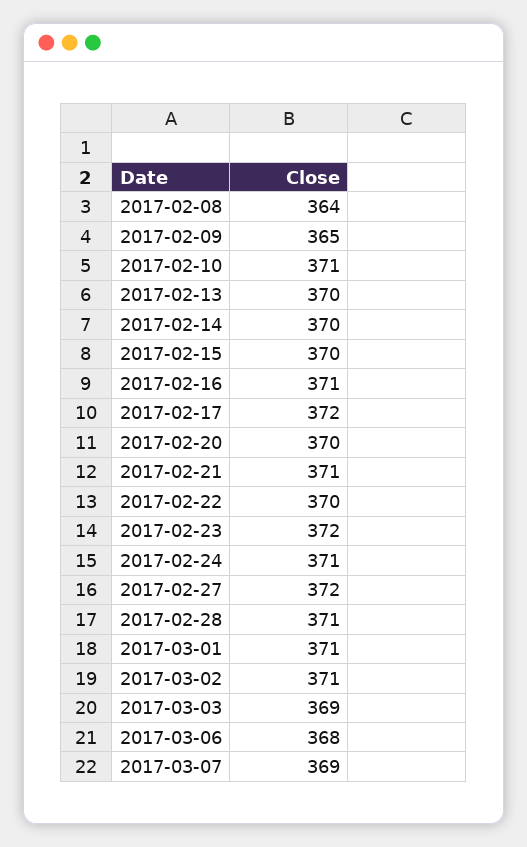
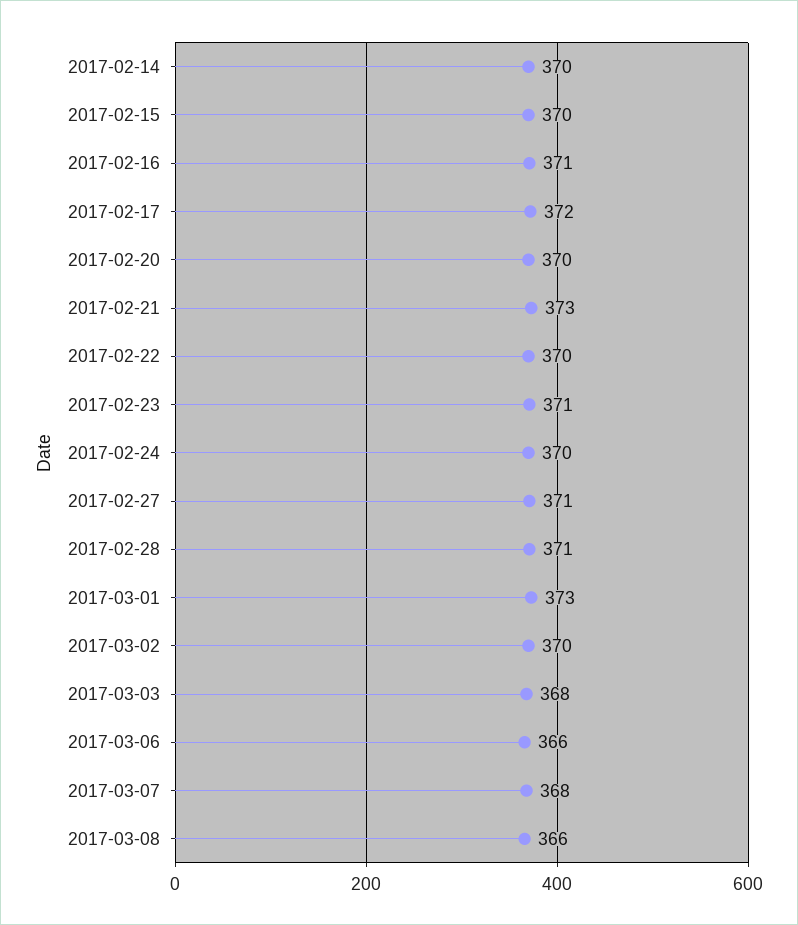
2017-02-08: 364 -> none
2017-02-09: 365 -> none
2017-02-10: 371 -> none
2017-02-13: 370 -> none
2017-02-21: 371 -> 373
2017-02-23: 372 -> 371
2017-02-24: 371 -> 370
2017-02-27: 372 -> 371
2017-03-01: 371 -> 373
2017-03-02: 371 -> 370
2017-03-03: 369 -> 368
2017-03-06: 368 -> 366
2017-03-07: 369 -> 368
2017-03-08: none -> 366

